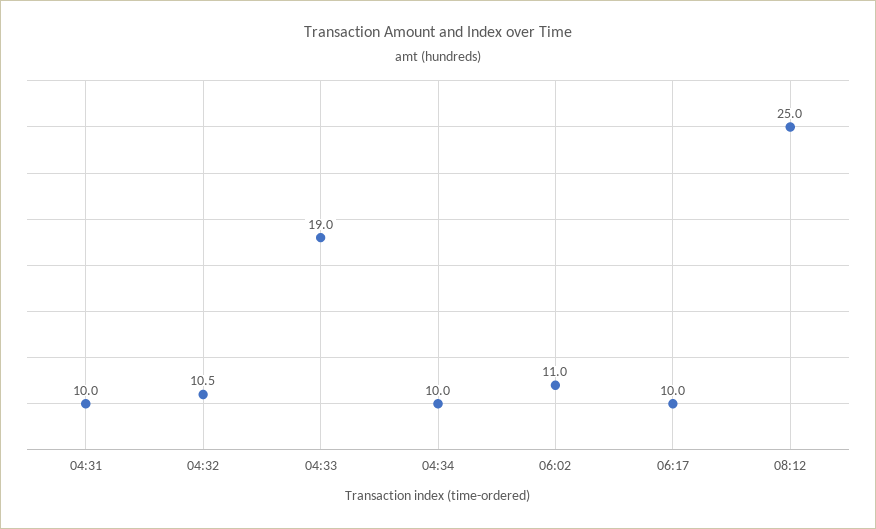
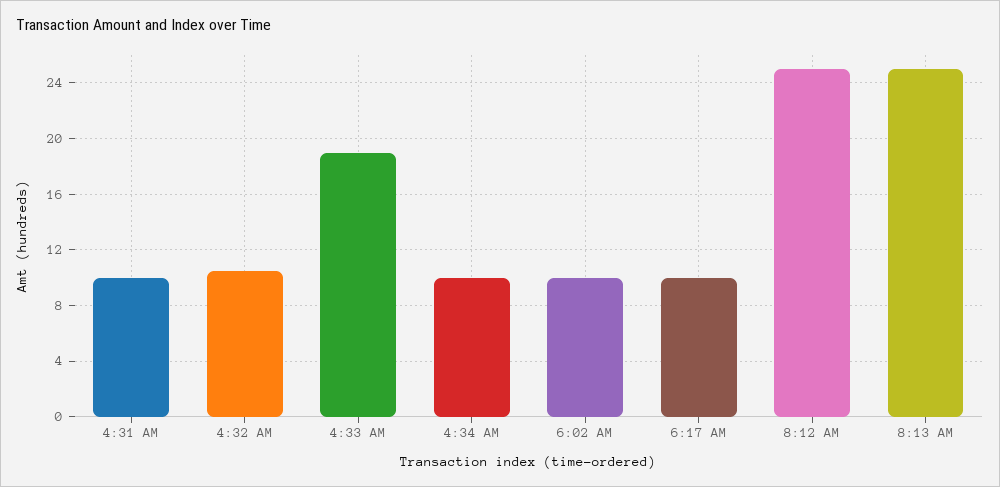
06:02: 11 -> 10
8:13 AM: none -> 25

